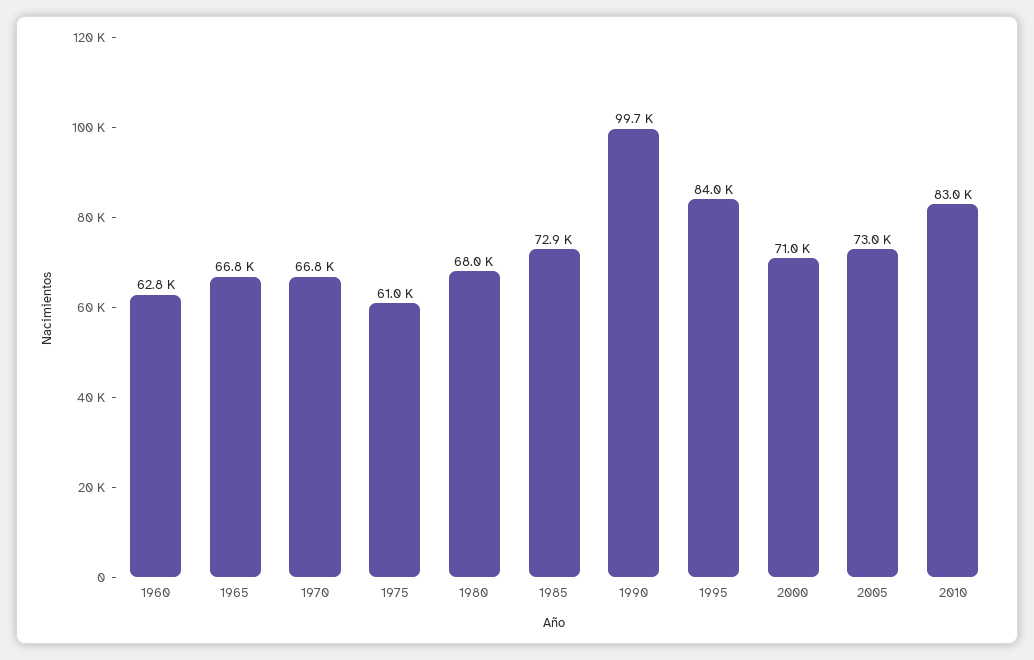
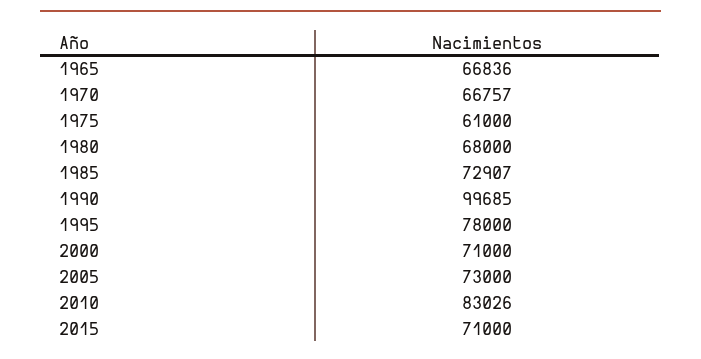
1960: 62800 -> none
1995: 84000 -> 78000
2015: none -> 71000

